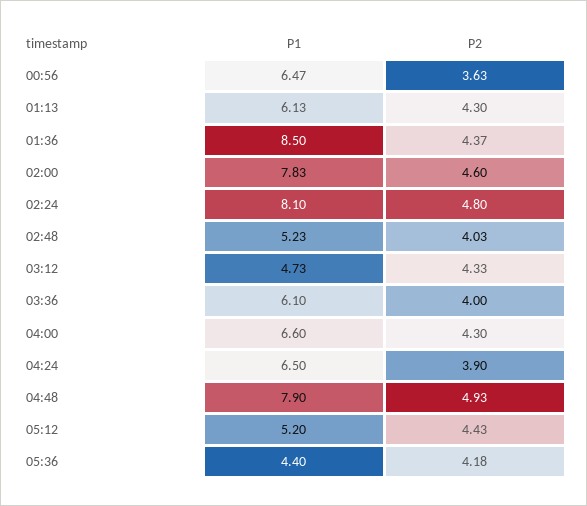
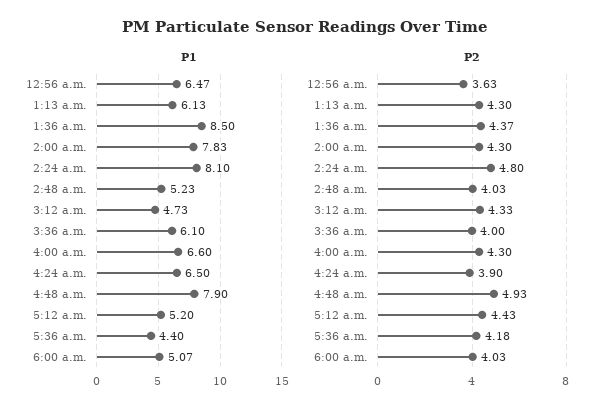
P2, 02:00: 4.6 -> 4.3
P1, 6:00 a.m.: none -> 5.07
P2, 6:00 a.m.: none -> 4.03

